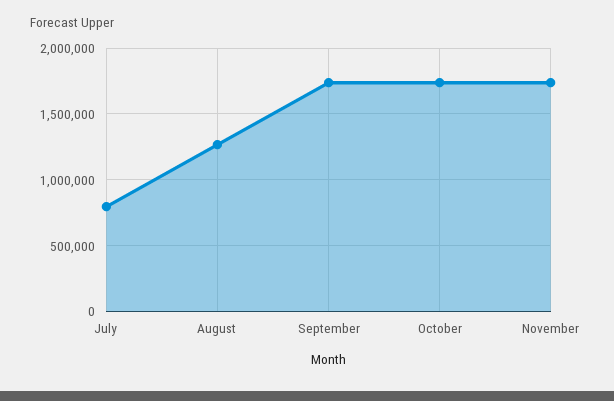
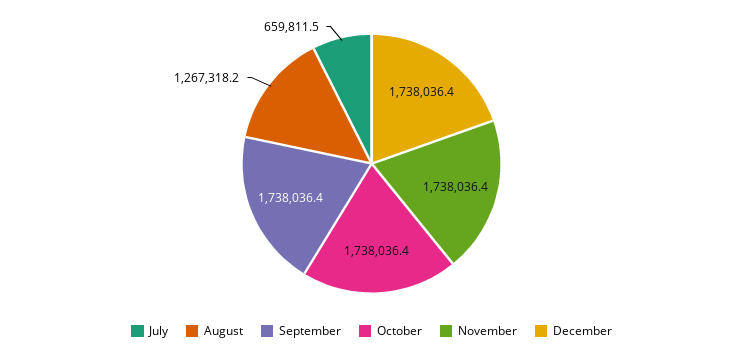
July: 800000 -> 659811.5
December: none -> 1738036.4

